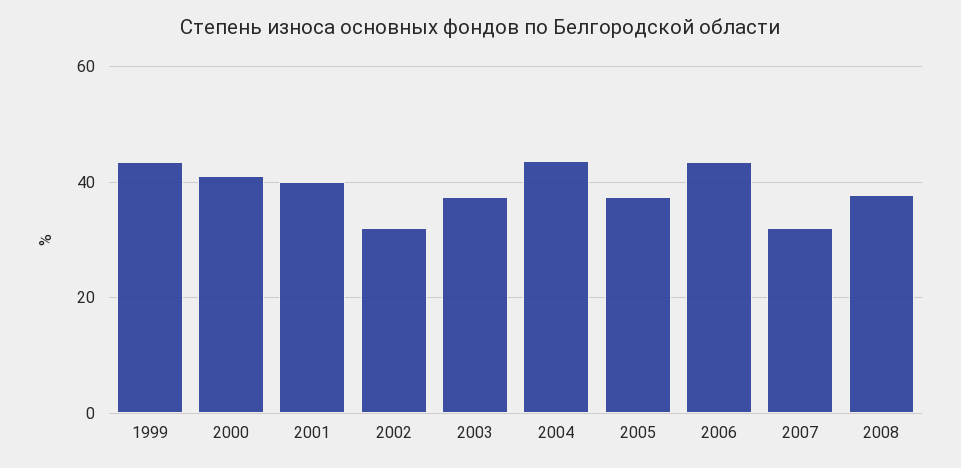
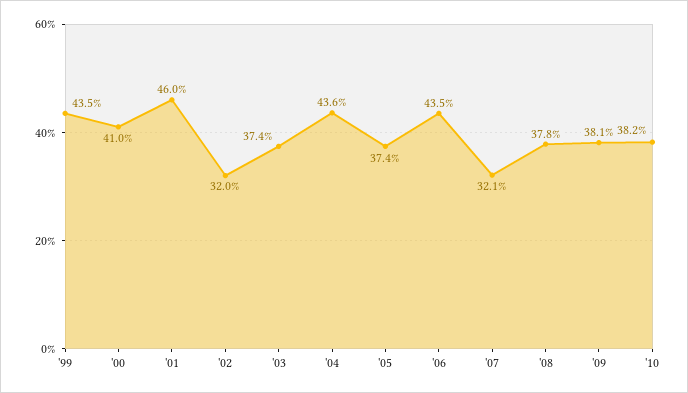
2001: 40 -> 46
'09: none -> 38.1
'10: none -> 38.2

